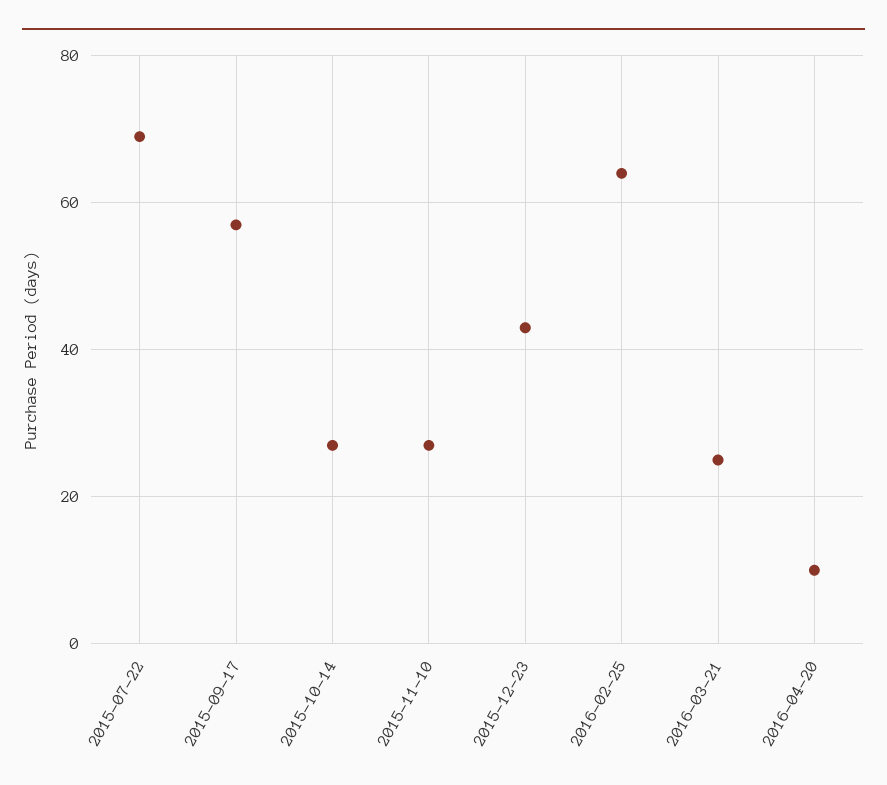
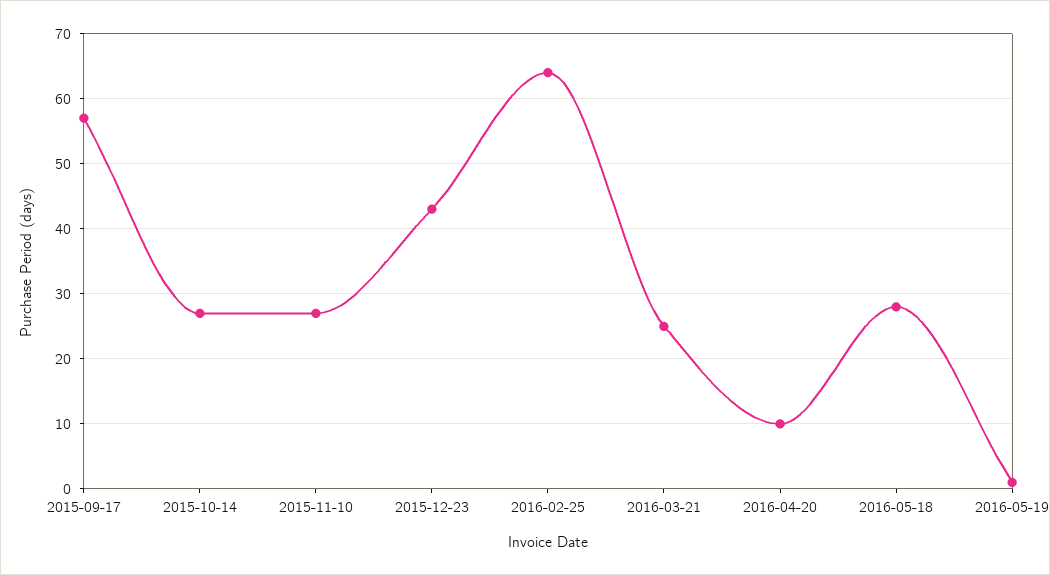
2015-07-22: 70 -> none
2016-05-18: none -> 28
2016-05-19: none -> 1

